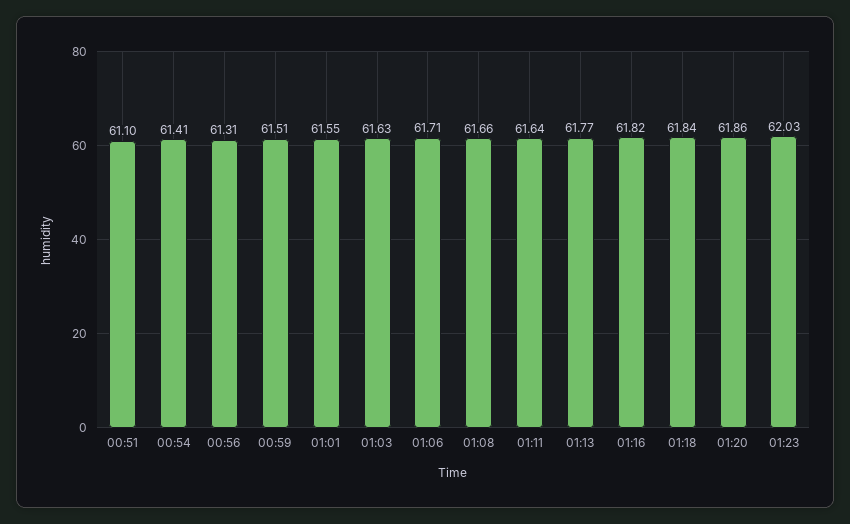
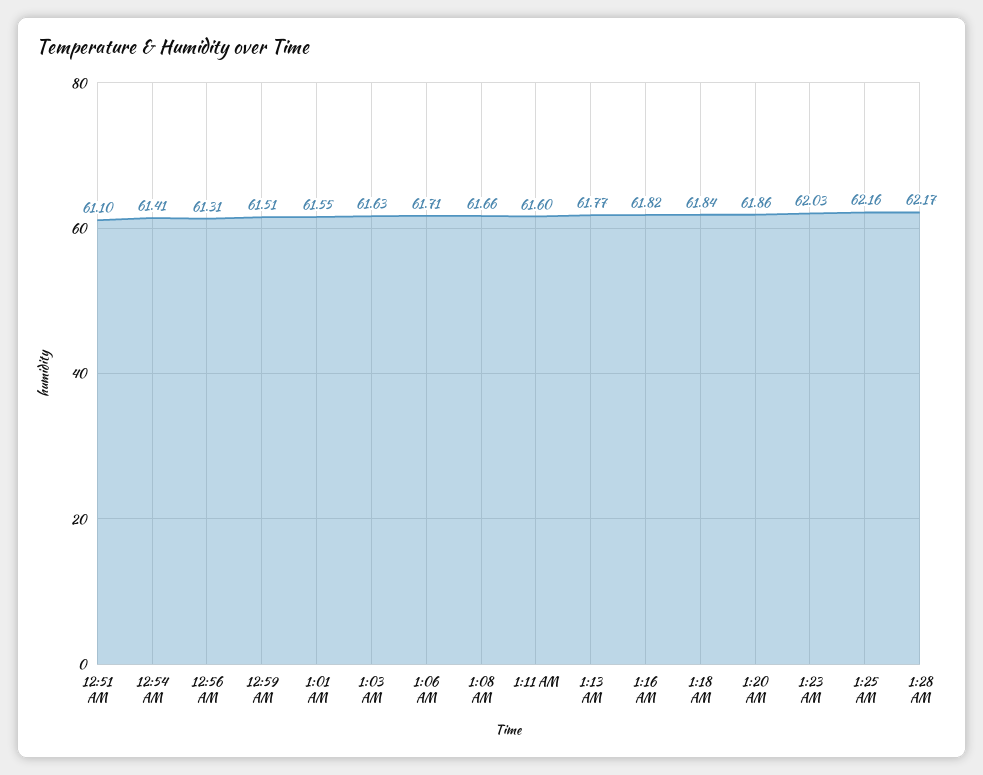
01:11: 61.64 -> 61.6
1:25 AM: none -> 62.16
1:28 AM: none -> 62.17

